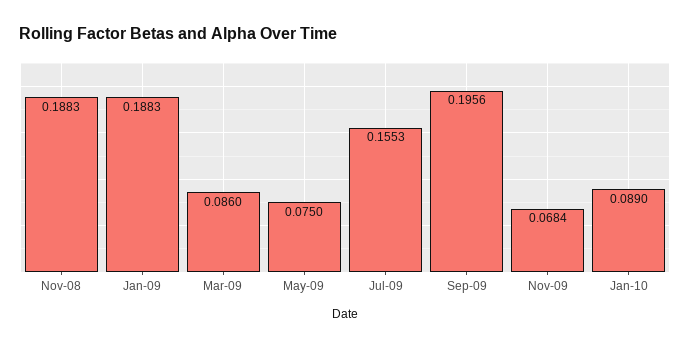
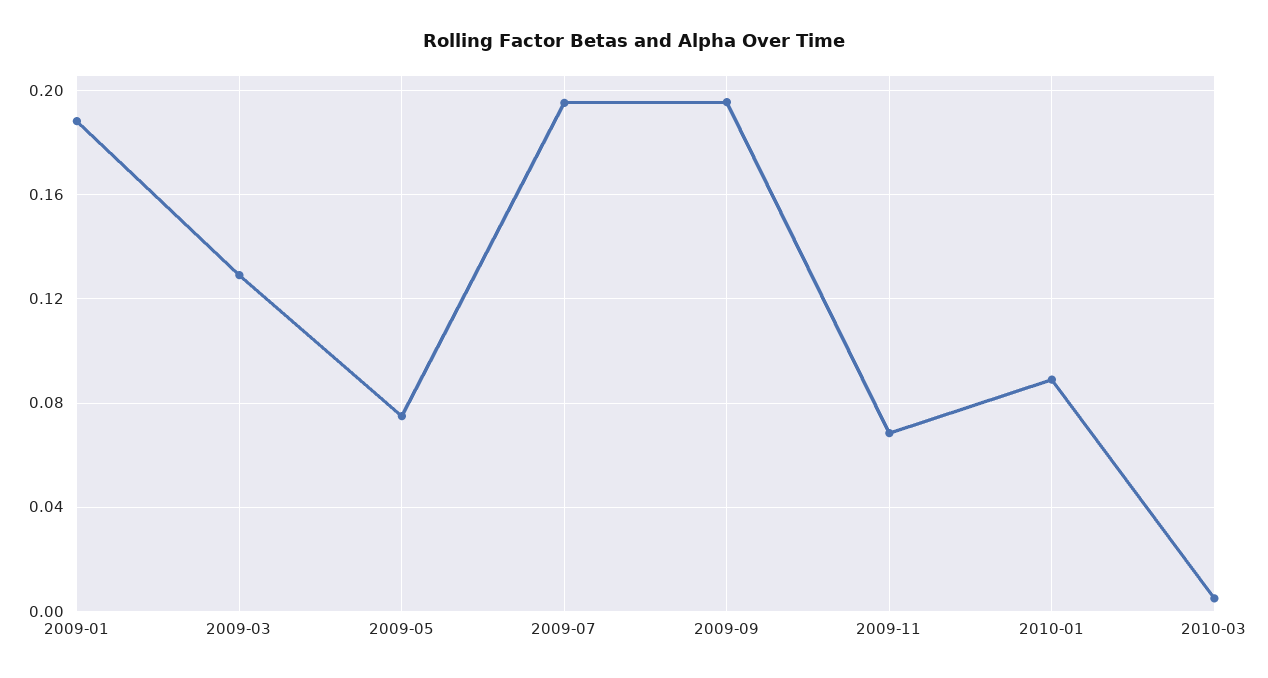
Nov-08: 0.1883 -> none
Mar-09: 0.086 -> 0.13
Jul-09: 0.1553 -> 0.195
2010-03: none -> 0.005

